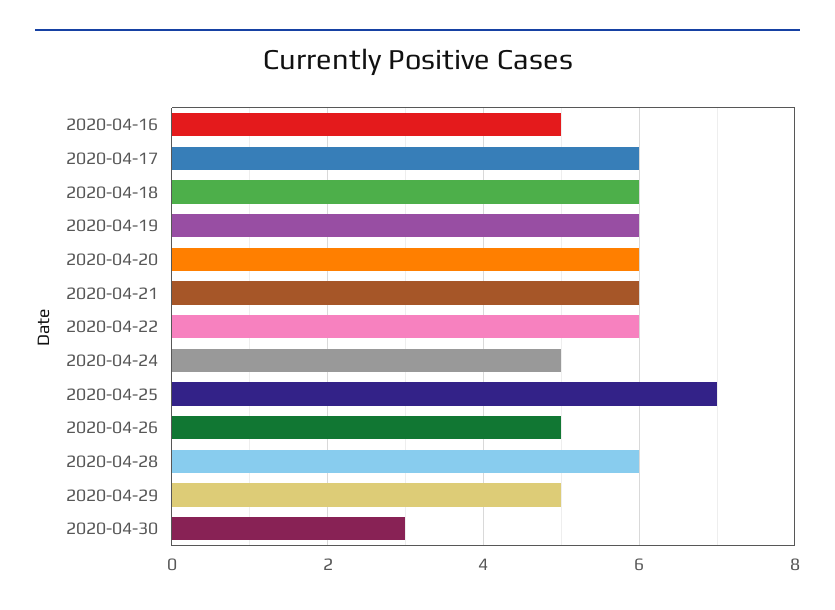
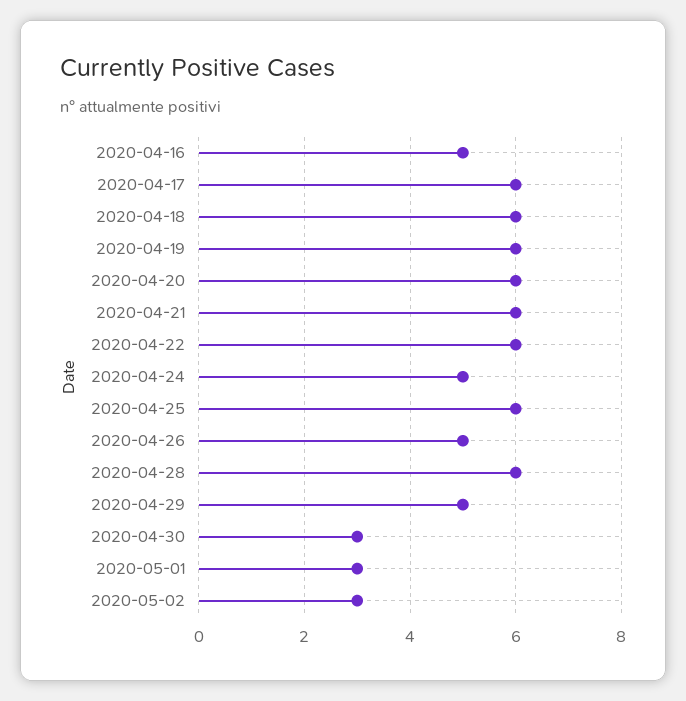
2020-04-25: 7 -> 6
2020-05-01: none -> 3
2020-05-02: none -> 3

